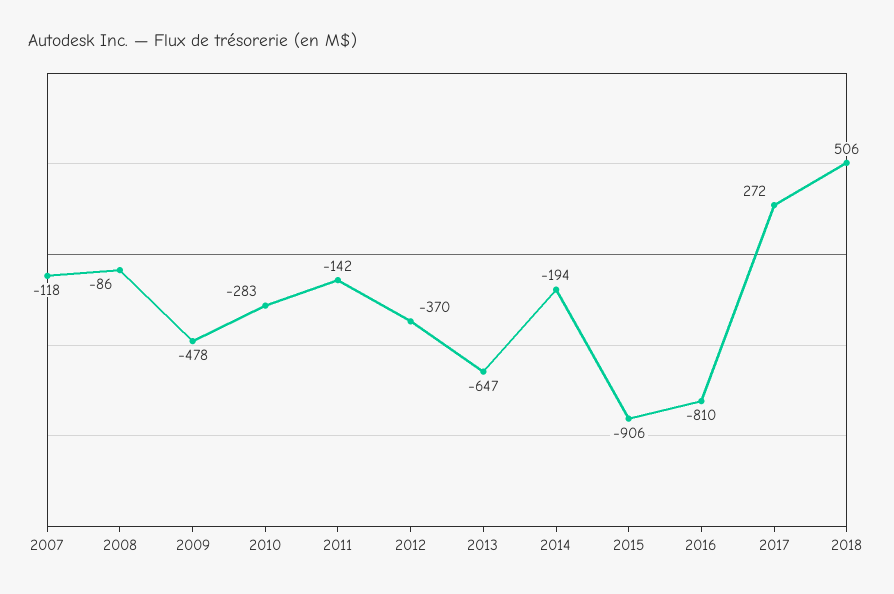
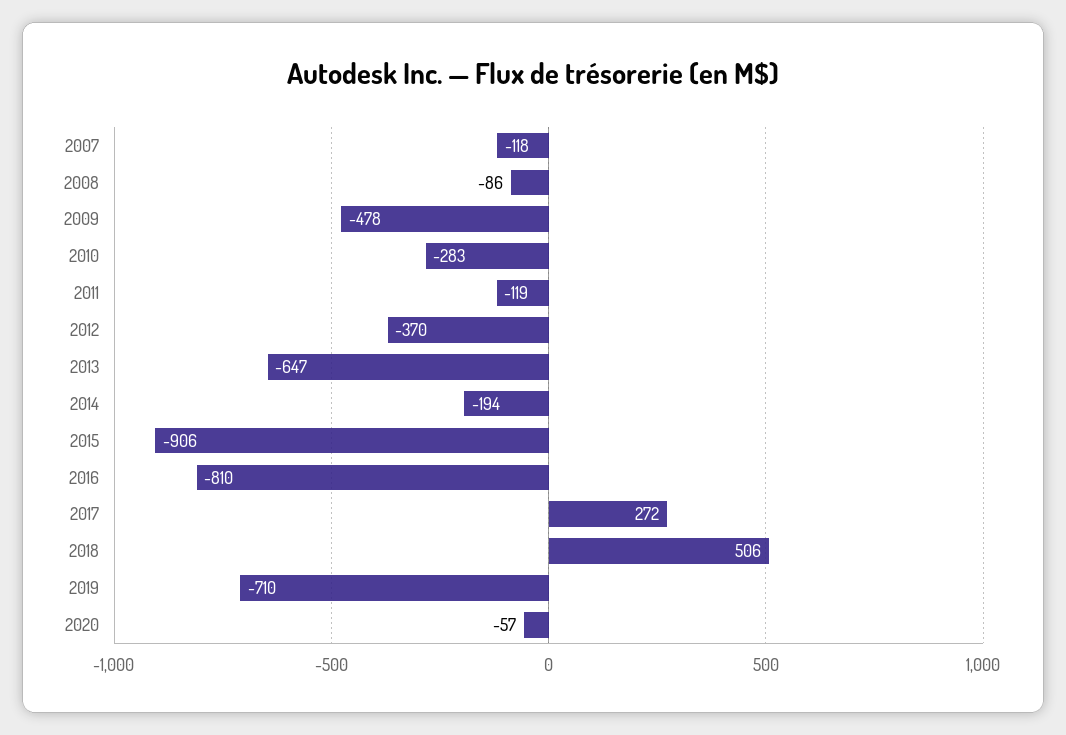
2011: -142 -> -119
2019: none -> -710
2020: none -> -57

